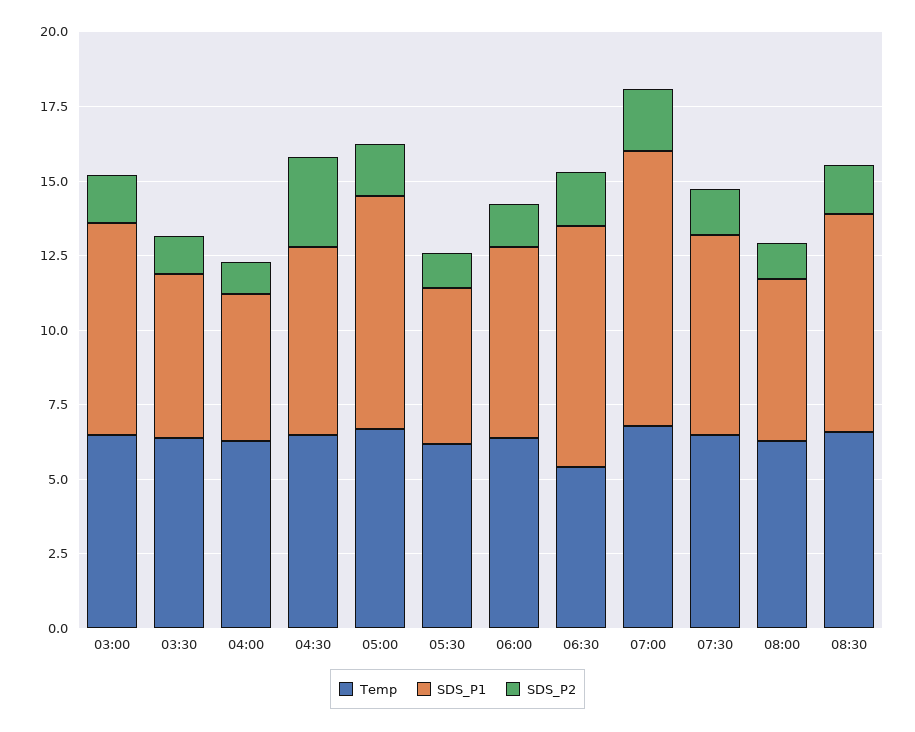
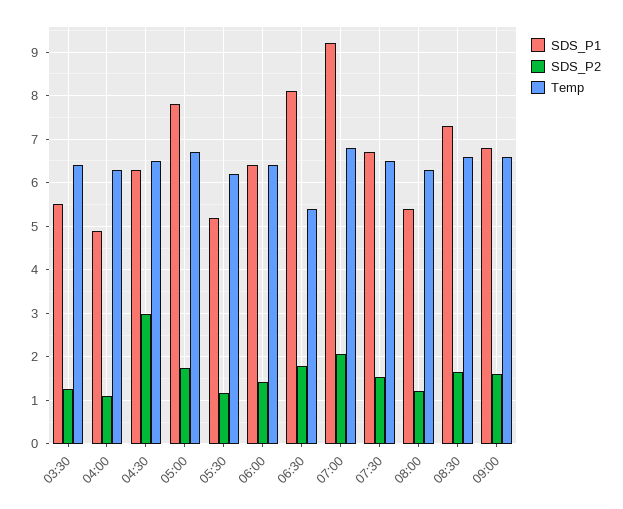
Temp, 03:00: 6.5 -> none
SDS_P1, 03:00: 7 -> none
SDS_P2, 03:00: 1.5 -> none
SDS_P1, 09:00: none -> 6.8
SDS_P2, 09:00: none -> 1.6
Temp, 09:00: none -> 6.6

